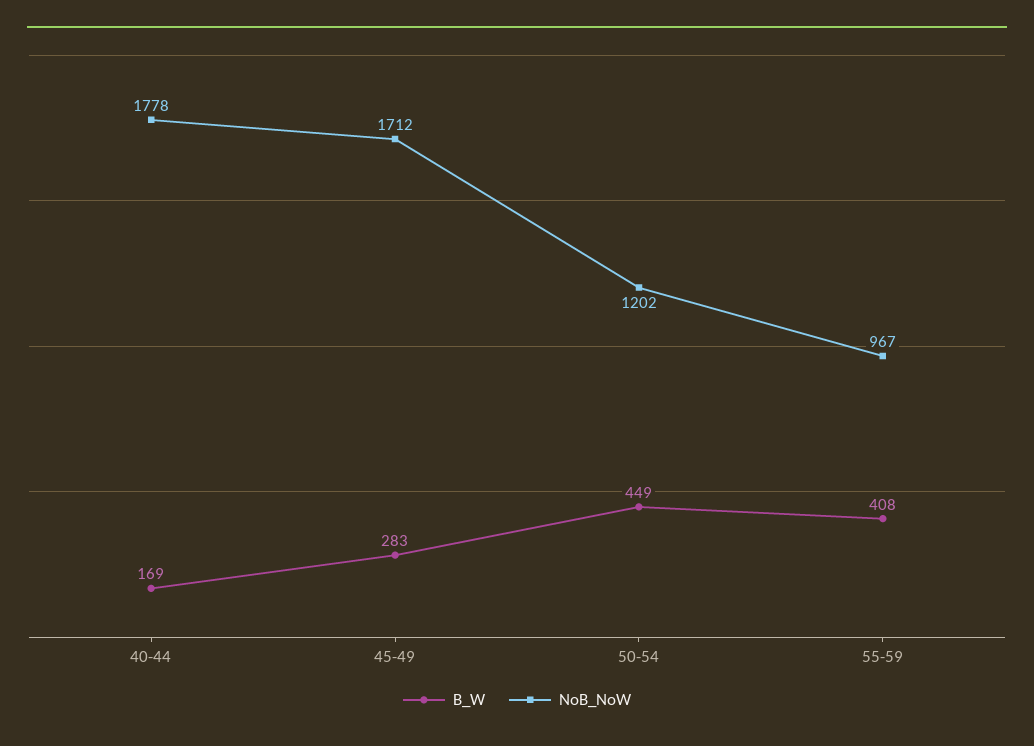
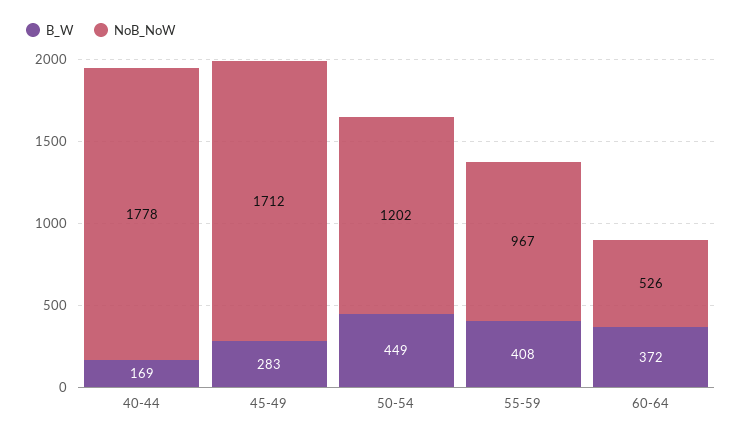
B_W, 60-64: none -> 372
NoB_NoW, 60-64: none -> 526

